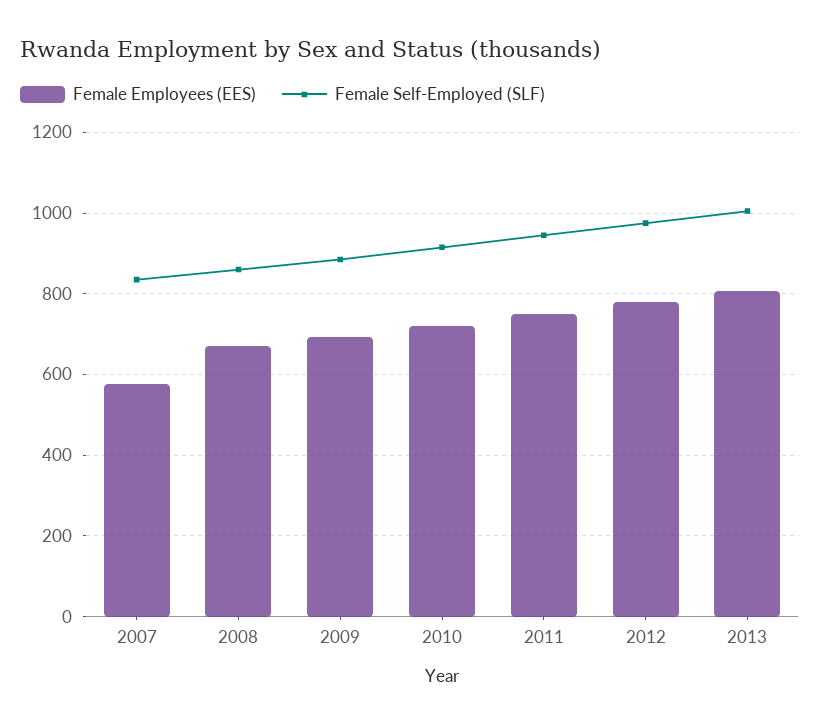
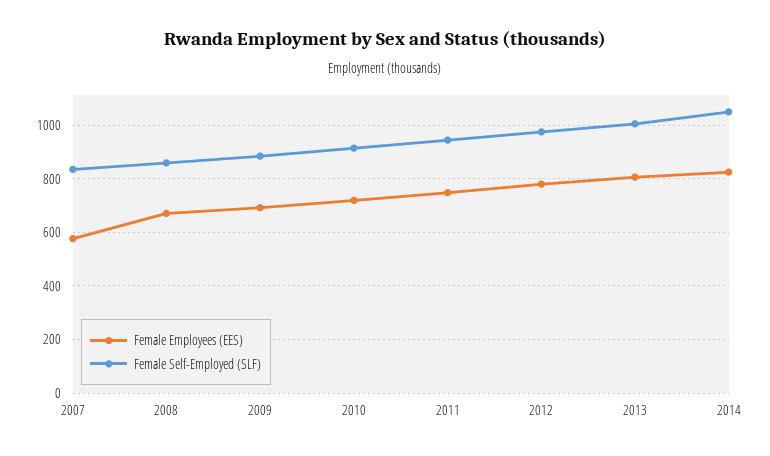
Female Employees (EES), 2014: none -> 825
Female Self-Employed (SLF), 2014: none -> 1050

